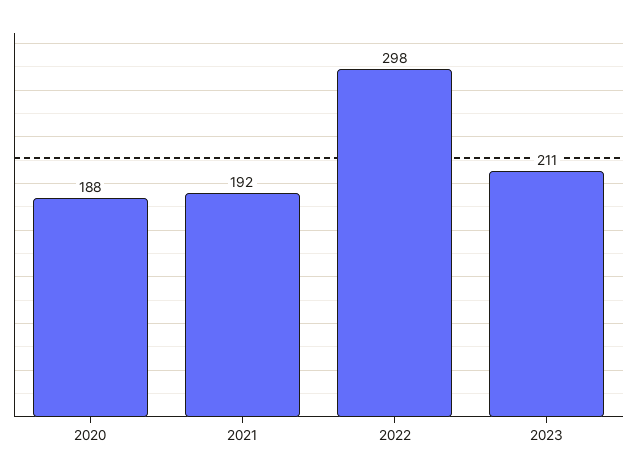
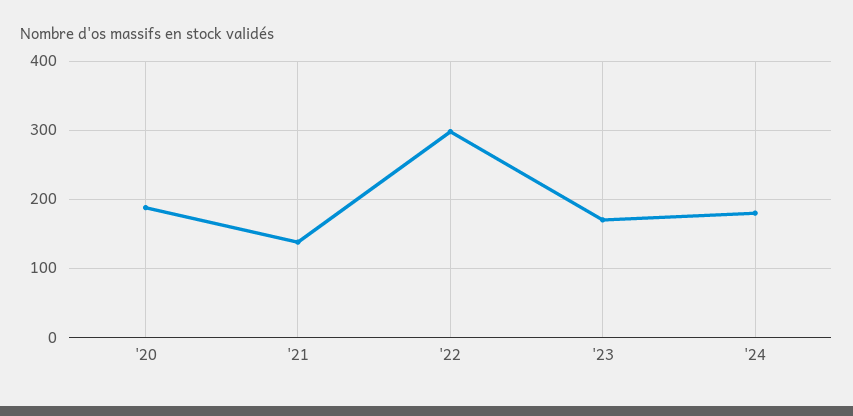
2021: 192 -> 140
2023: 211 -> 170
'24: none -> 180

